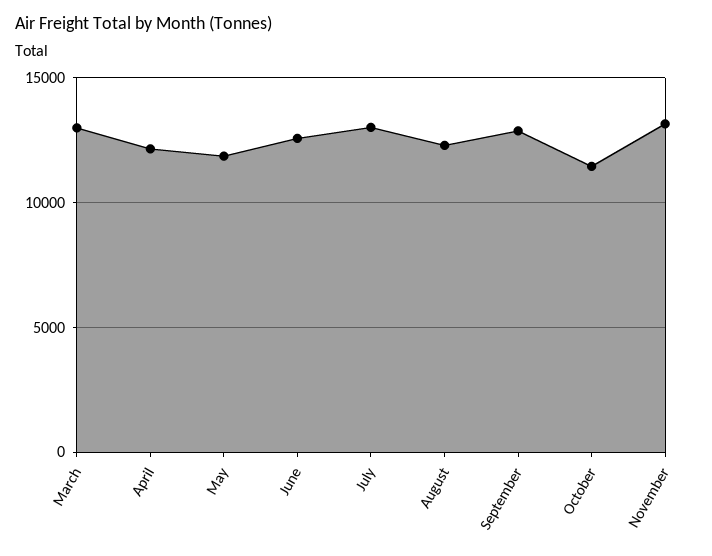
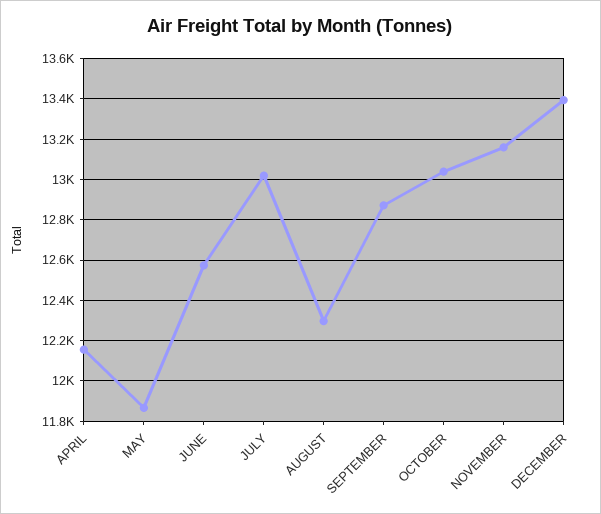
March: 13000 -> none
October: 11500 -> 13050
DECEMBER: none -> 13400

